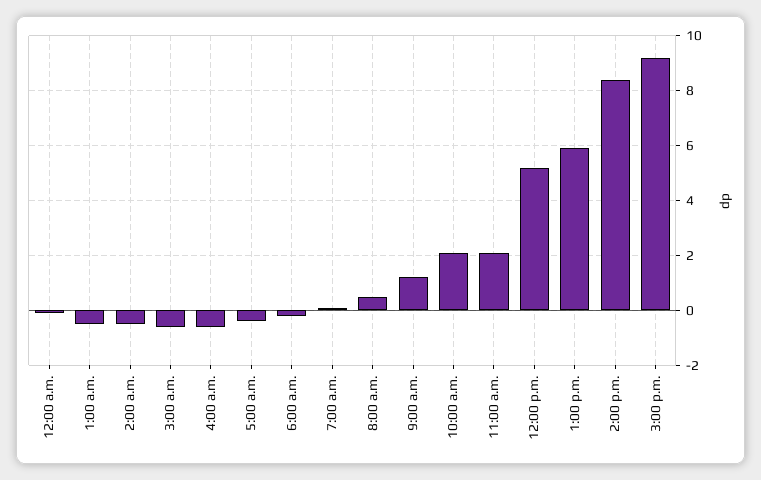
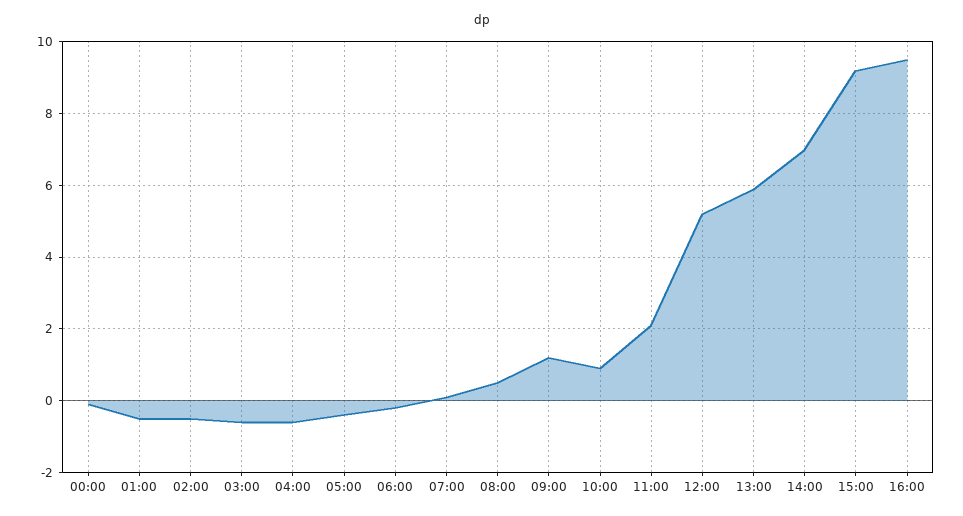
10:00 a.m.: 2 -> 1
2:00 p.m.: 8.5 -> 7
16:00: none -> 9.5

